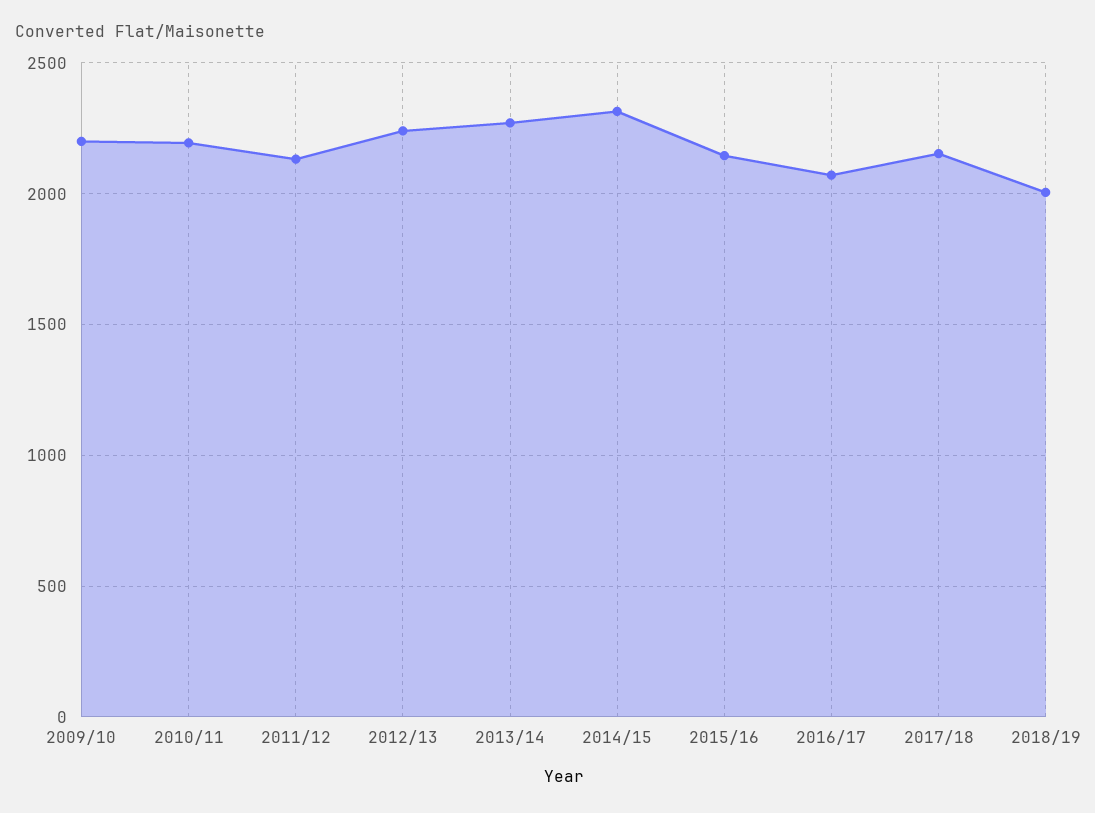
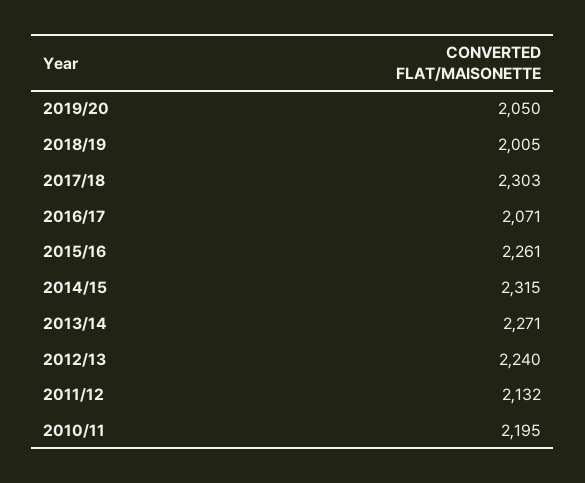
2009/10: 2200 -> none
2015/16: 2150 -> 2261
2017/18: 2150 -> 2303
2019/20: none -> 2050

